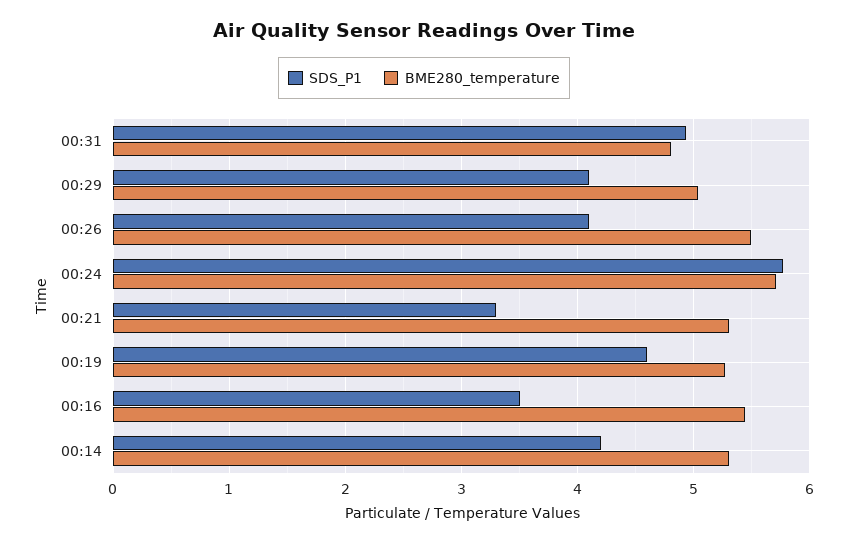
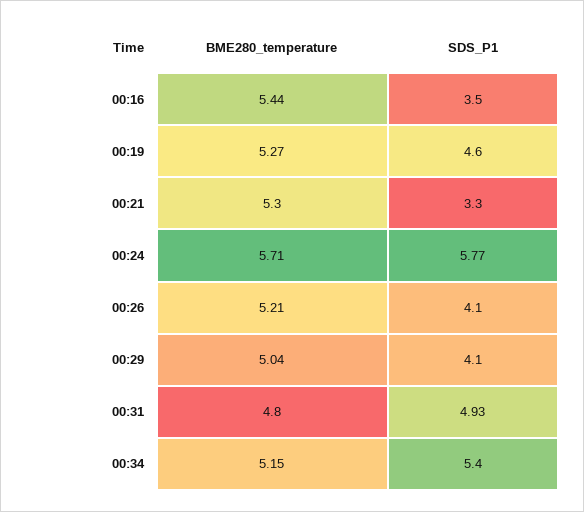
BME280_temperature, 00:26: 5.5 -> 5.21
SDS_P1, 00:14: 4.2 -> none
BME280_temperature, 00:14: 5.3 -> none
BME280_temperature, 00:34: none -> 5.15
SDS_P1, 00:34: none -> 5.4

